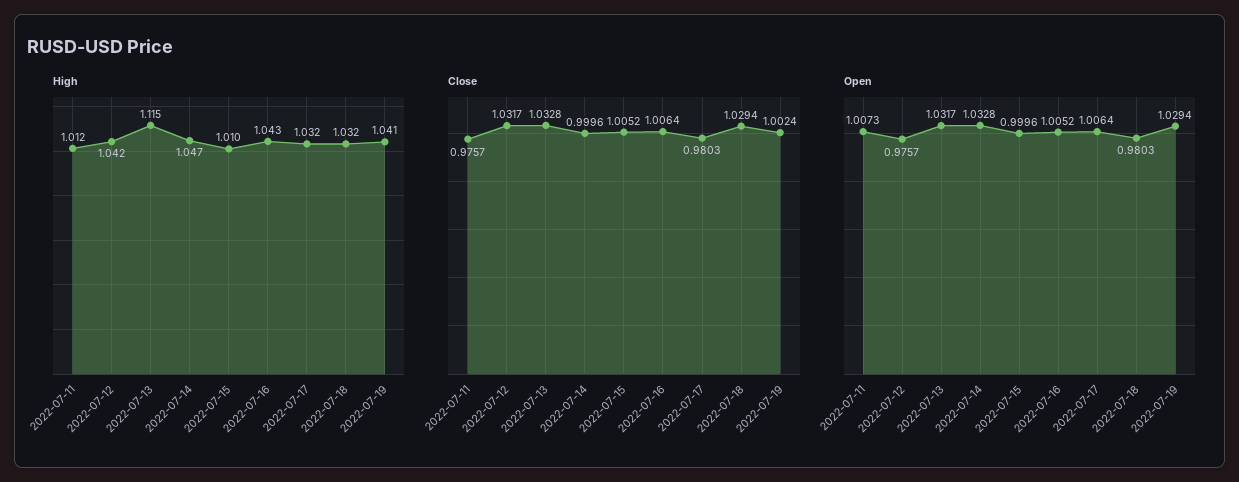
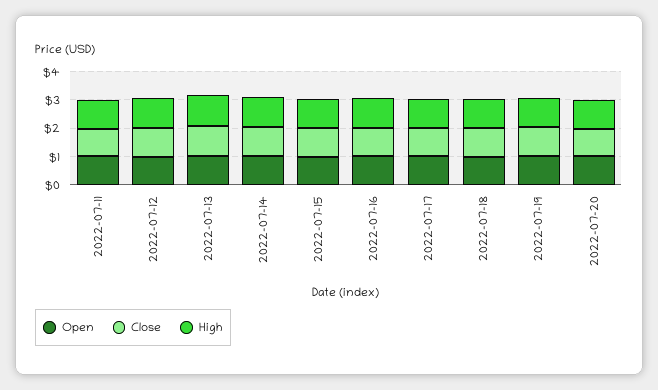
Open, 2022-07-20: none -> 1
Close, 2022-07-20: none -> 1
High, 2022-07-20: none -> 1

